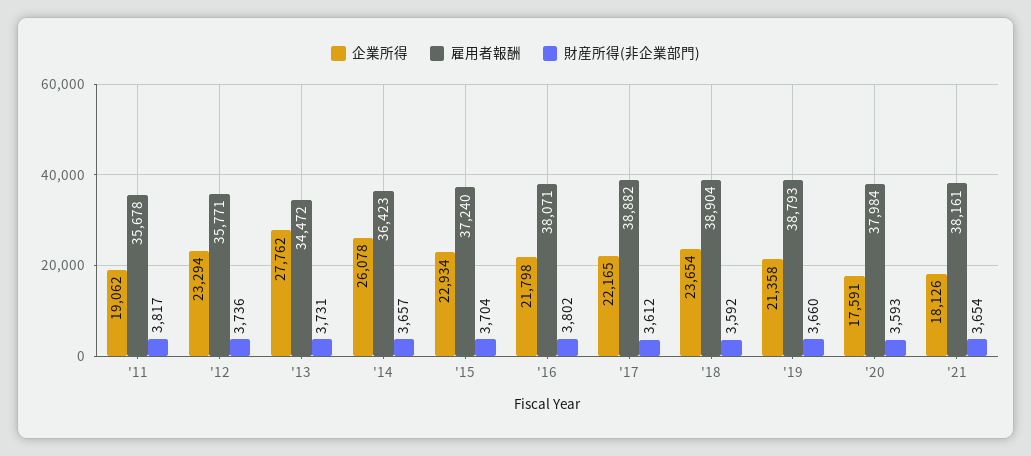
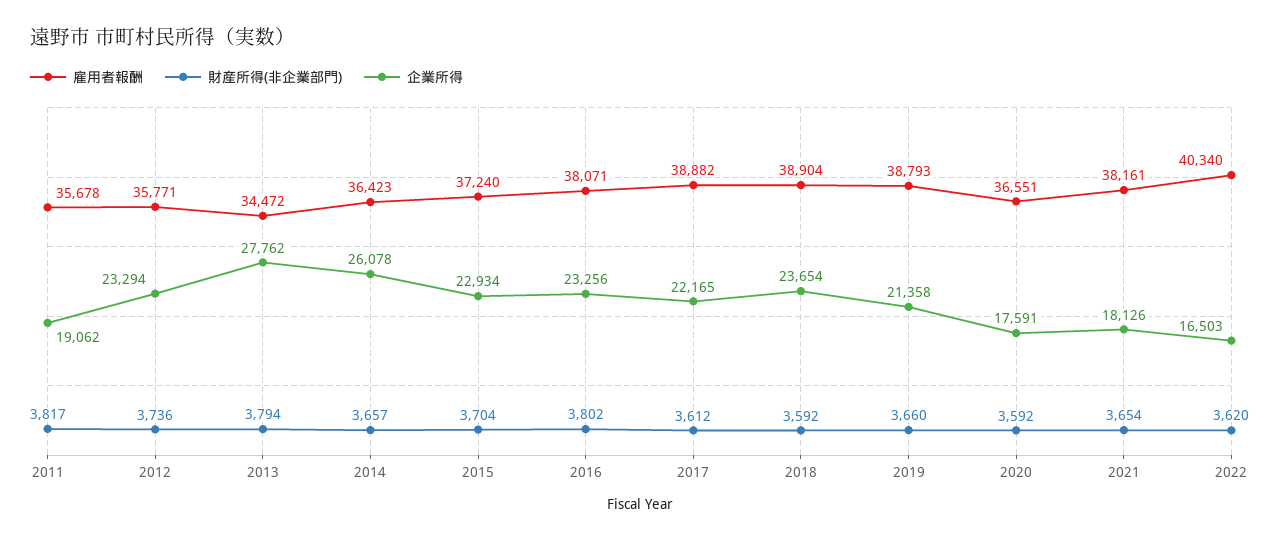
財産所得(非企業部門), '13: 3731 -> 3794
企業所得, '16: 21798 -> 23256
雇用者報酬, '20: 37984 -> 36551
財産所得(非企業部門), '20: 3593 -> 3592
雇用者報酬, 2022: none -> 40340
財産所得(非企業部門), 2022: none -> 3620
企業所得, 2022: none -> 16503

